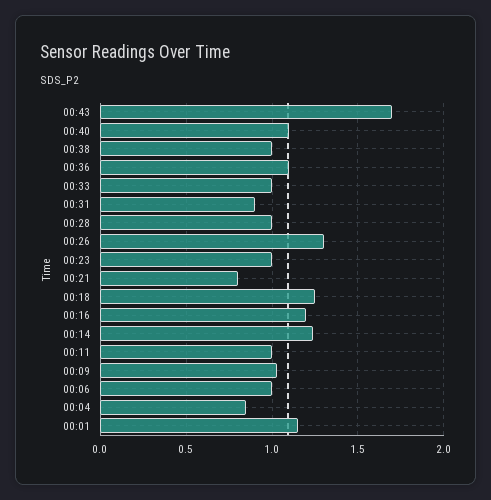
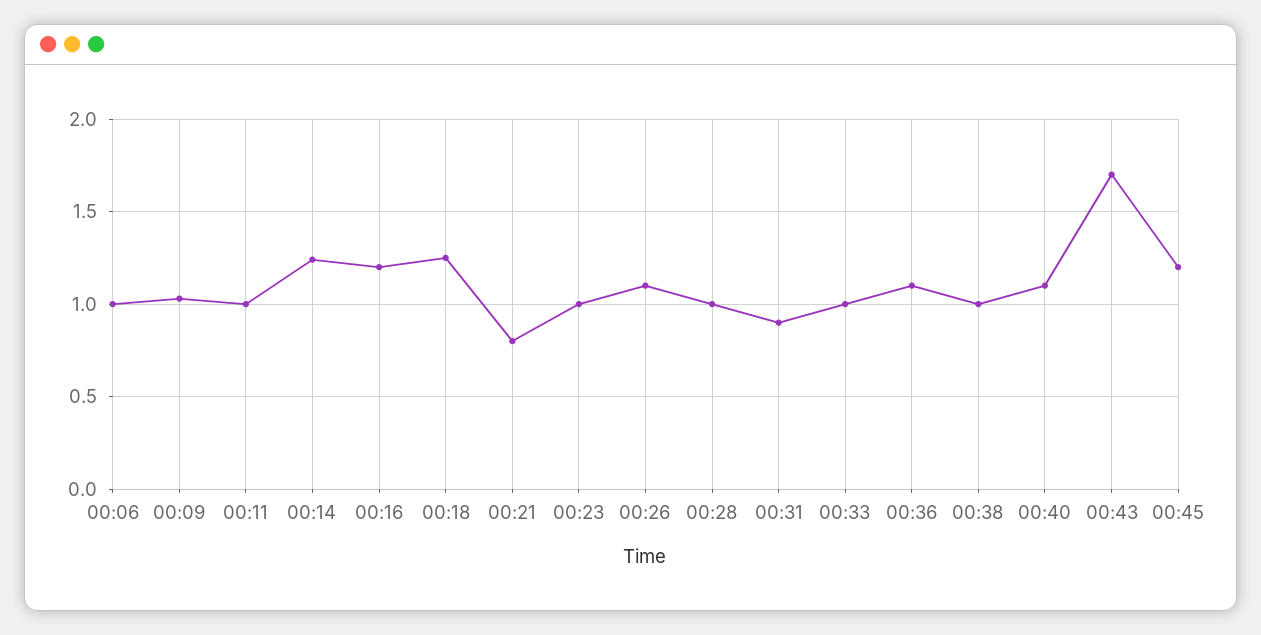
00:26: 1.3 -> 1.1
00:04: 0.85 -> none
00:01: 1.15 -> none
00:45: none -> 1.2

